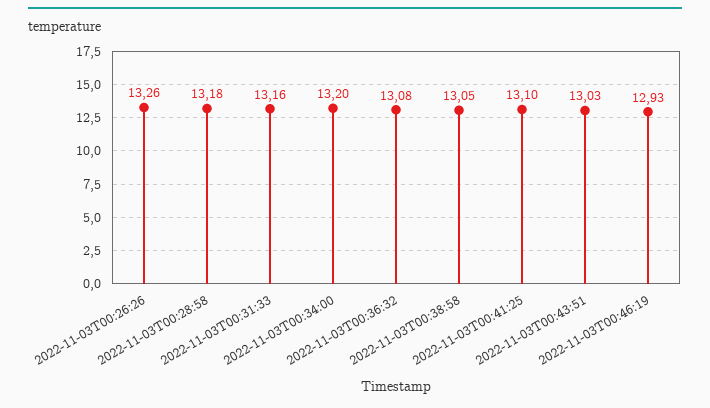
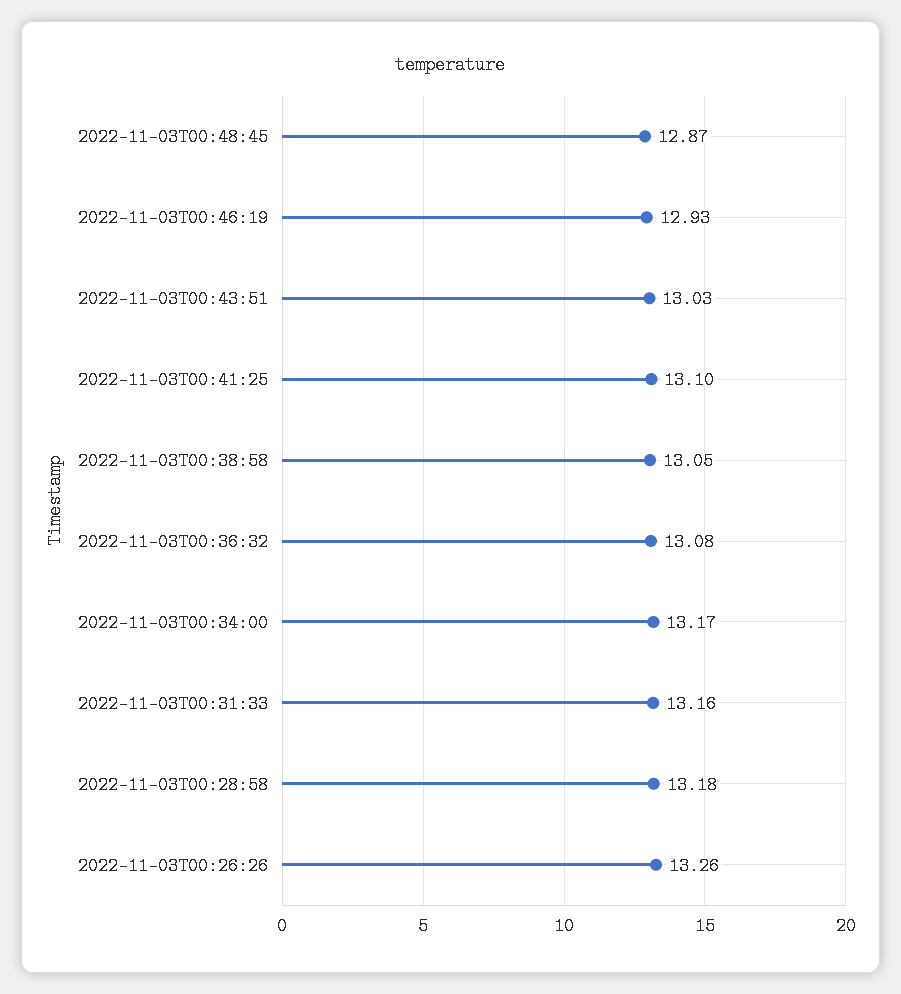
2022-11-03T00:34:00: 13.2 -> 13.17
2022-11-03T00:48:45: none -> 12.87

